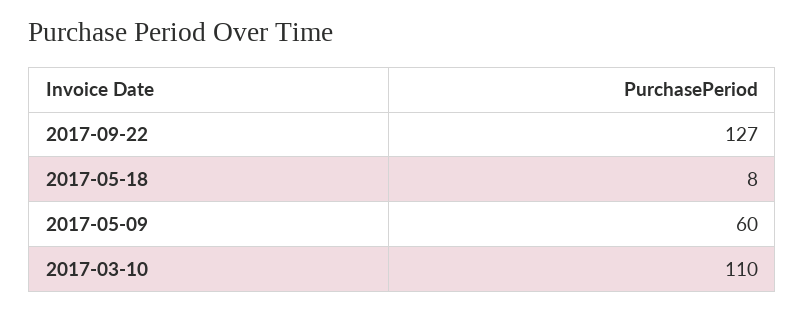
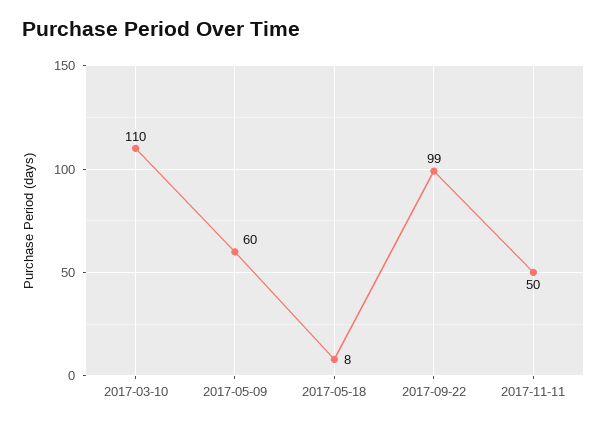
2017-09-22: 127 -> 99
2017-11-11: none -> 50

